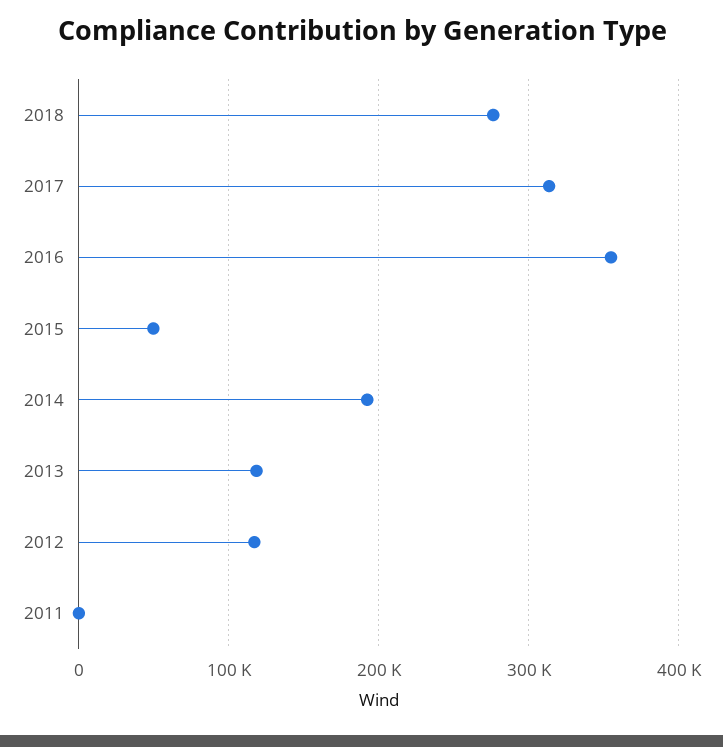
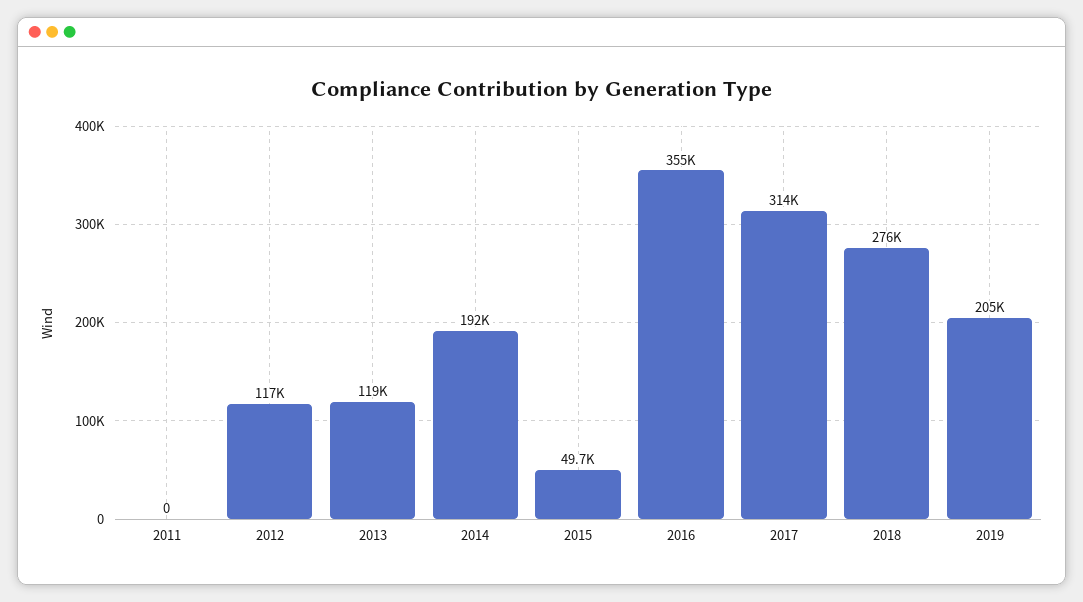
2019: none -> 205000

